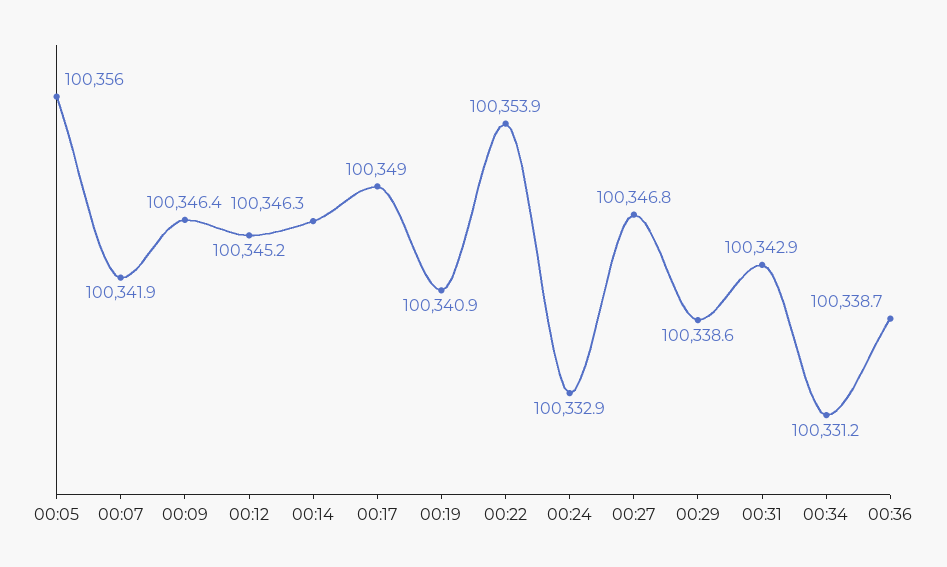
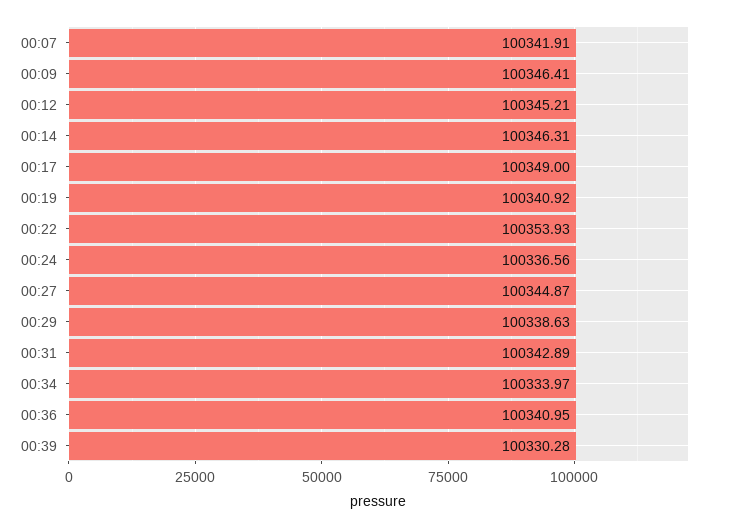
00:05: 100356 -> none
00:24: 100332.9 -> 100336.56
00:27: 100346.8 -> 100344.87
00:34: 100331.2 -> 100333.97
00:36: 100338.7 -> 100340.95
00:39: none -> 100330.28

